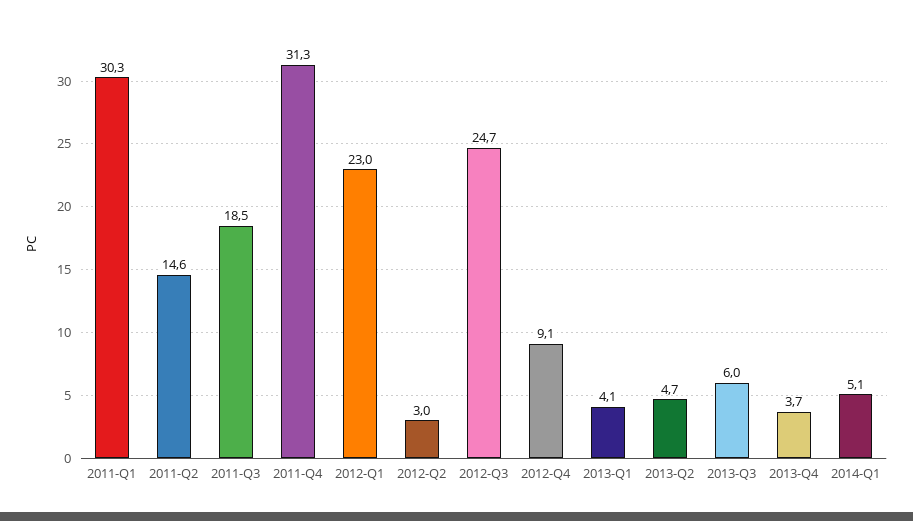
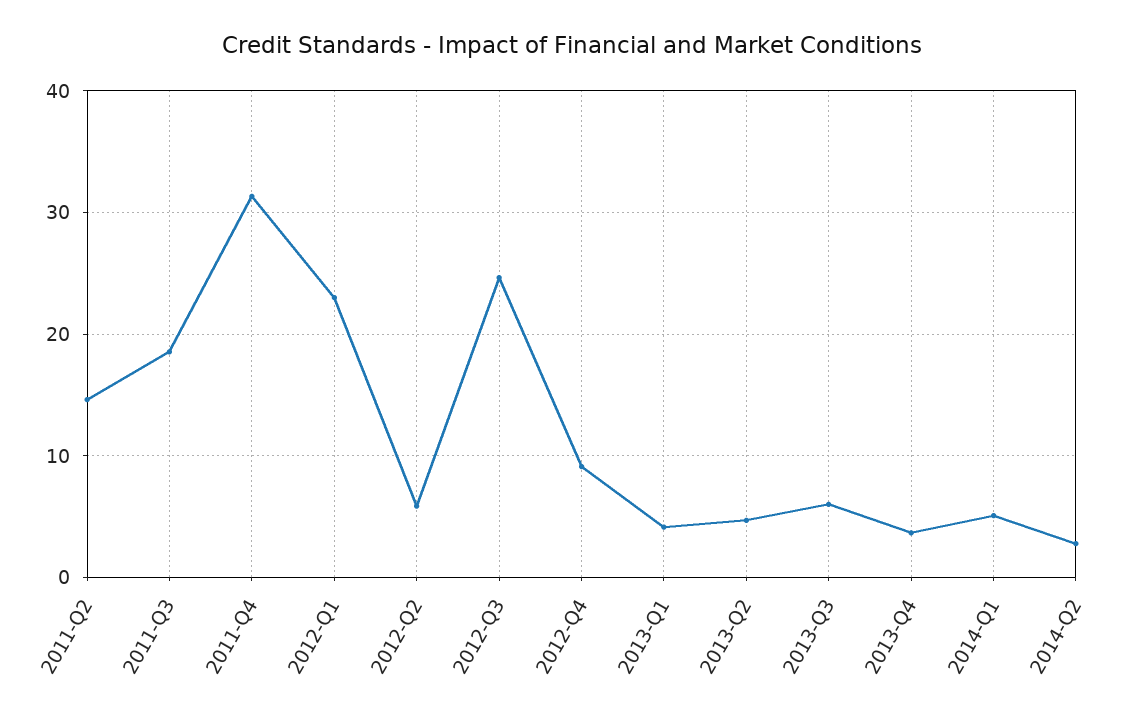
2011-Q1: 30.3 -> none
2012-Q2: 3 -> 6
2014-Q2: none -> 3

